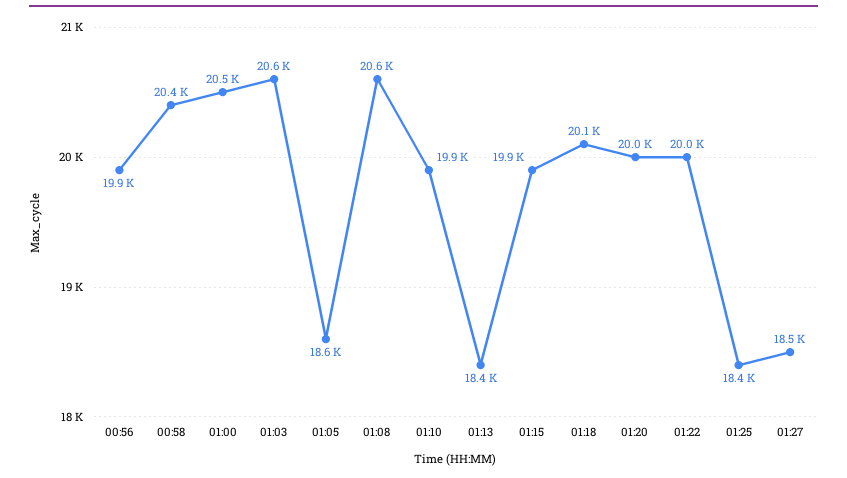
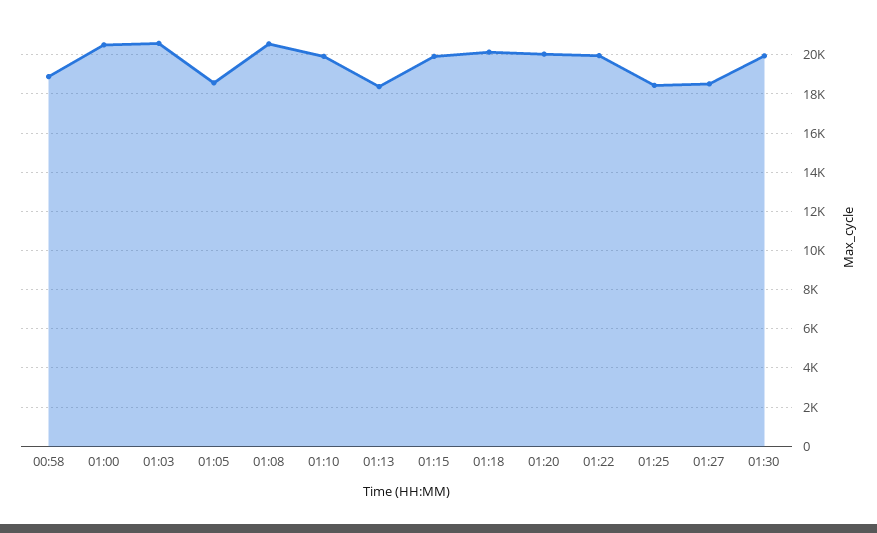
00:56: 19900 -> none
00:58: 20400 -> 19000
01:30: none -> 20000

